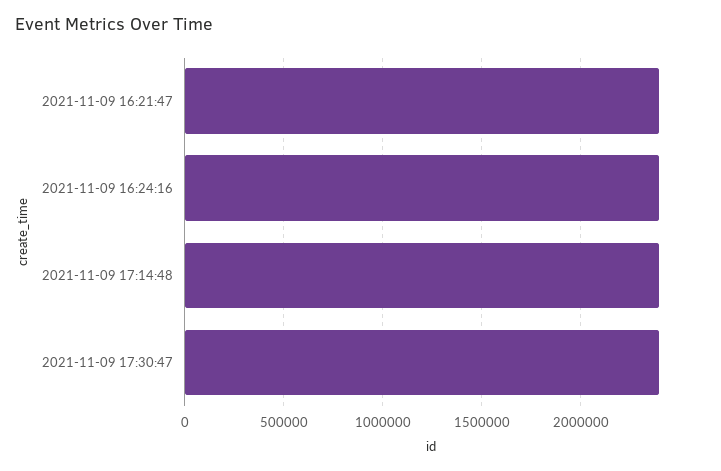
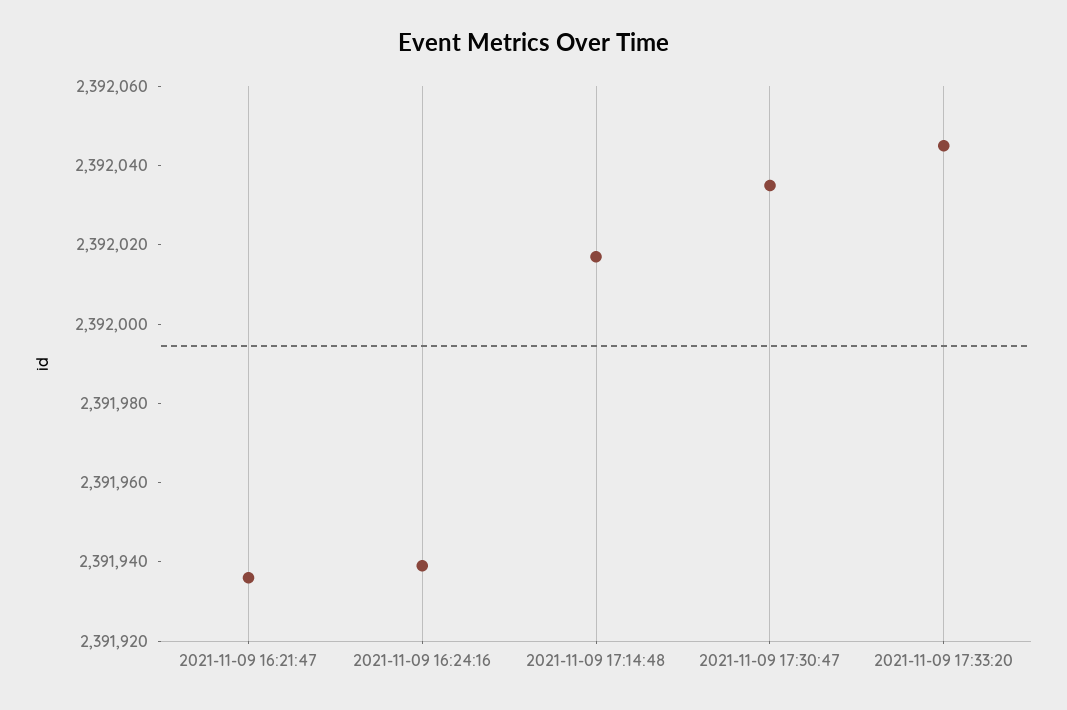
2021-11-09 17:33:20: none -> 2392045

